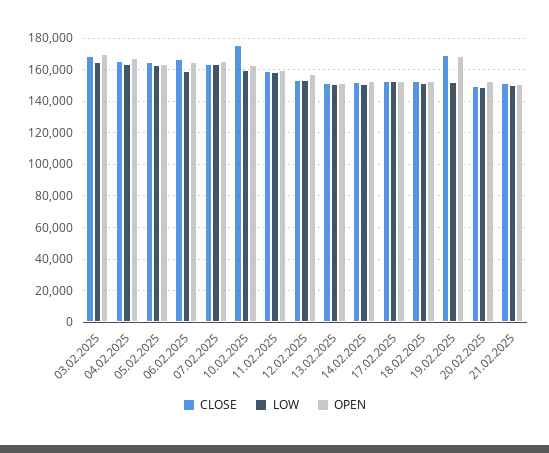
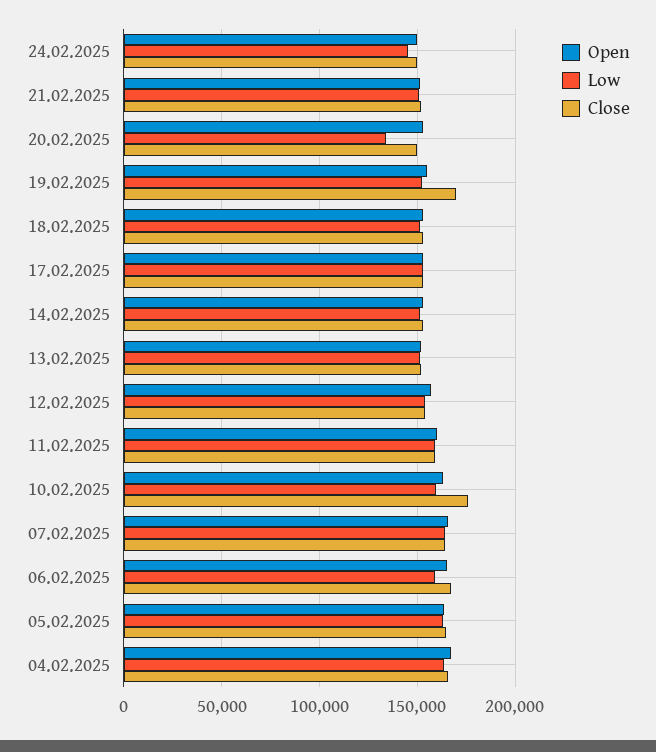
CLOSE, 03.02.2025: 170000 -> none
LOW, 03.02.2025: 165000 -> none
OPEN, 03.02.2025: 170000 -> none
OPEN, 19.02.2025: 170000 -> 155000
LOW, 20.02.2025: 150000 -> 135000
OPEN, 24.02.2025: none -> 150000
LOW, 24.02.2025: none -> 145000
CLOSE, 24.02.2025: none -> 150000

